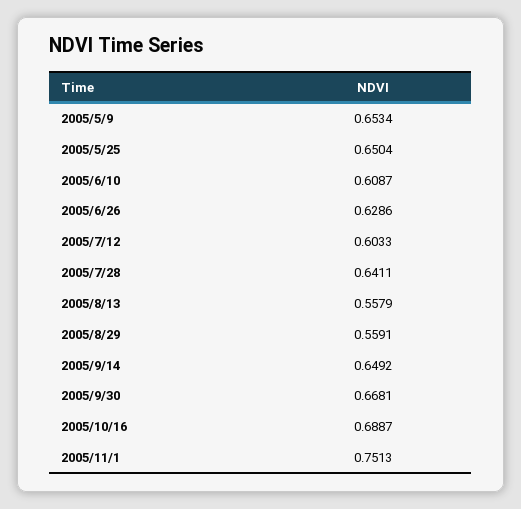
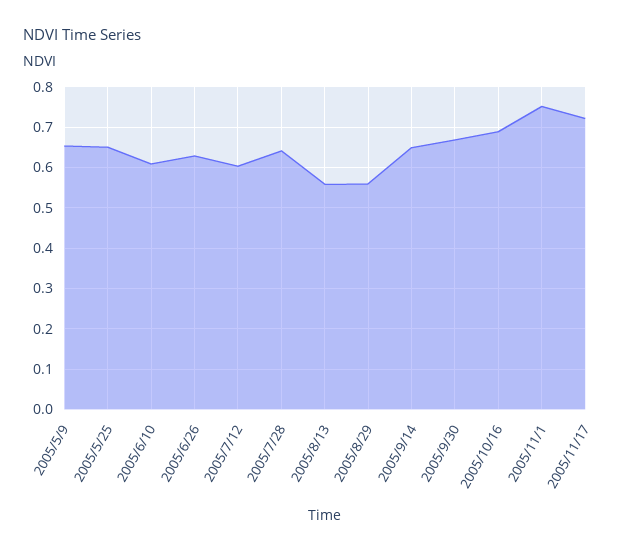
2005/11/17: none -> 0.72

